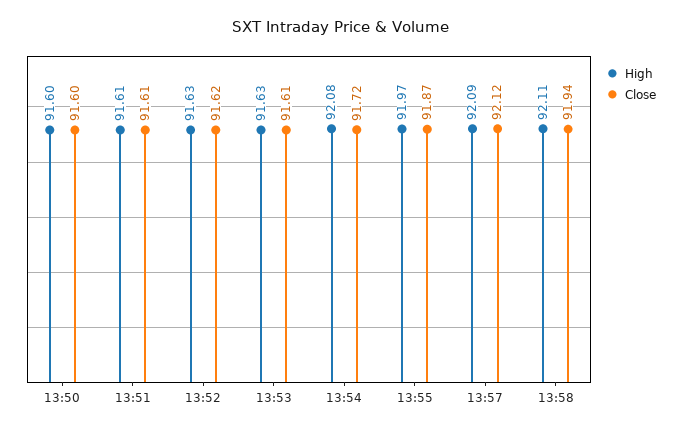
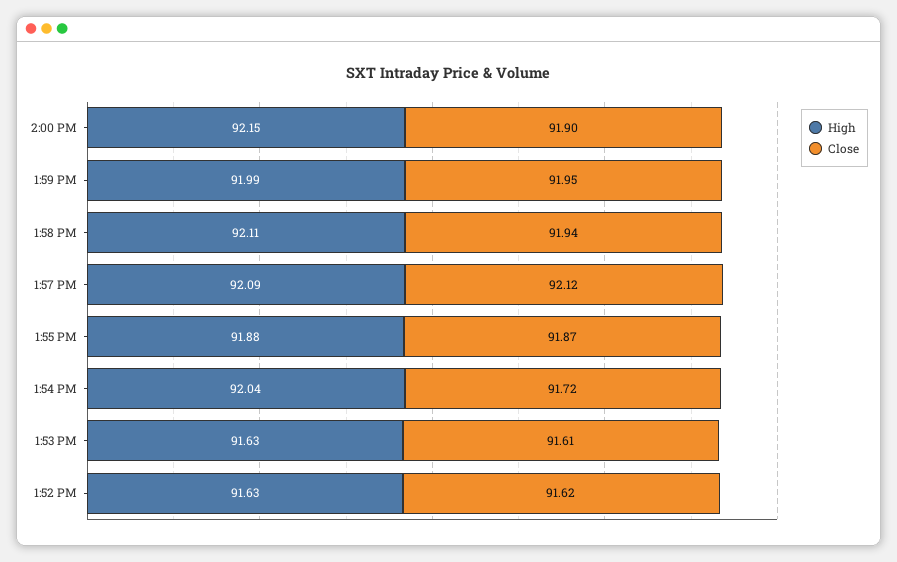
High, 13:50: 91.6 -> none
Close, 13:50: 91.6 -> none
High, 13:51: 91.61 -> none
Close, 13:51: 91.61 -> none
High, 13:54: 92.08 -> 92.04
High, 13:55: 91.97 -> 91.88
High, 2:00 PM: none -> 92.15
Close, 2:00 PM: none -> 91.9
High, 1:59 PM: none -> 91.99
Close, 1:59 PM: none -> 91.95

